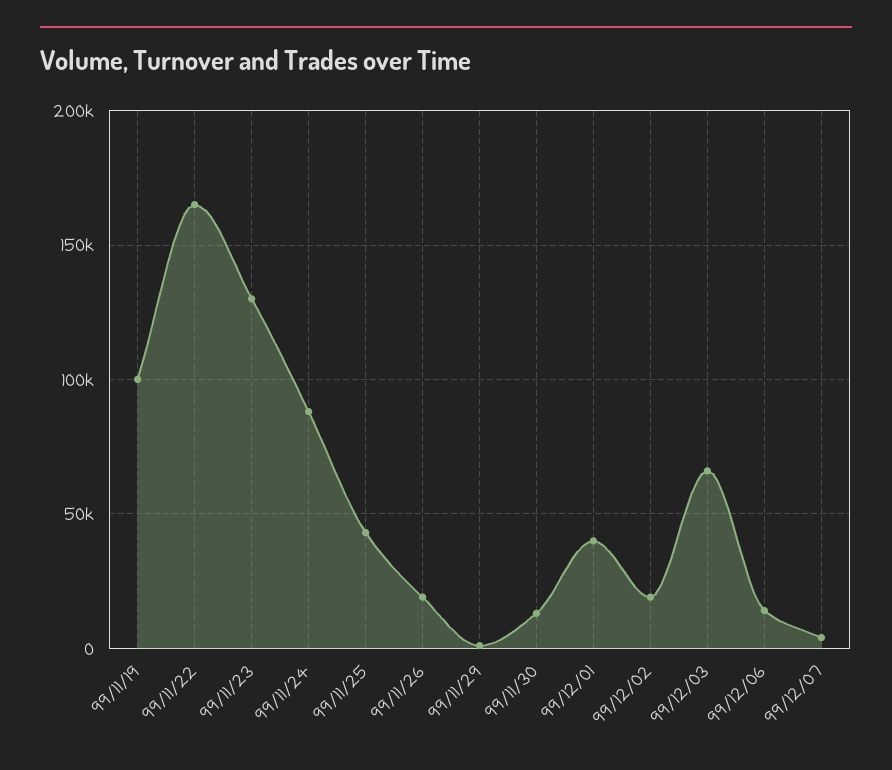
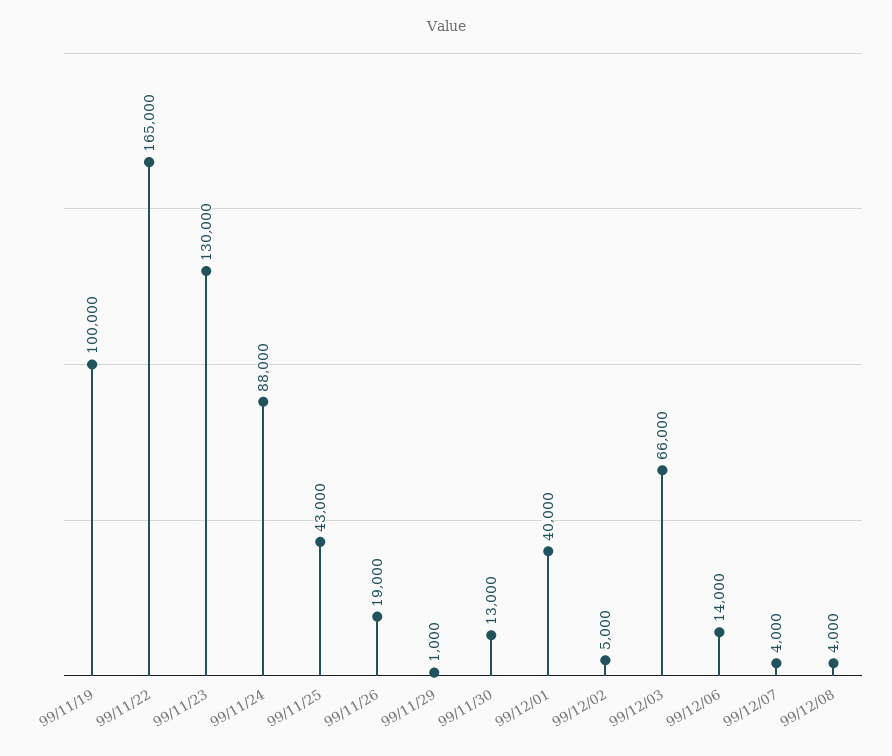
99/12/02: 20000 -> 5000
99/12/08: none -> 4000

